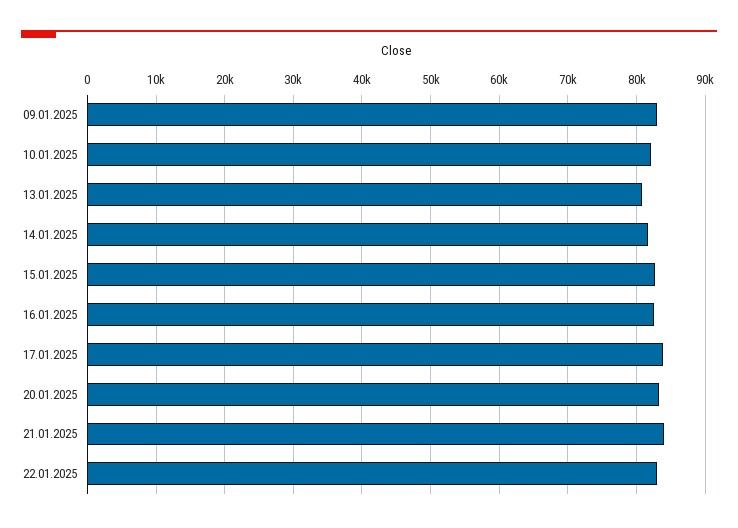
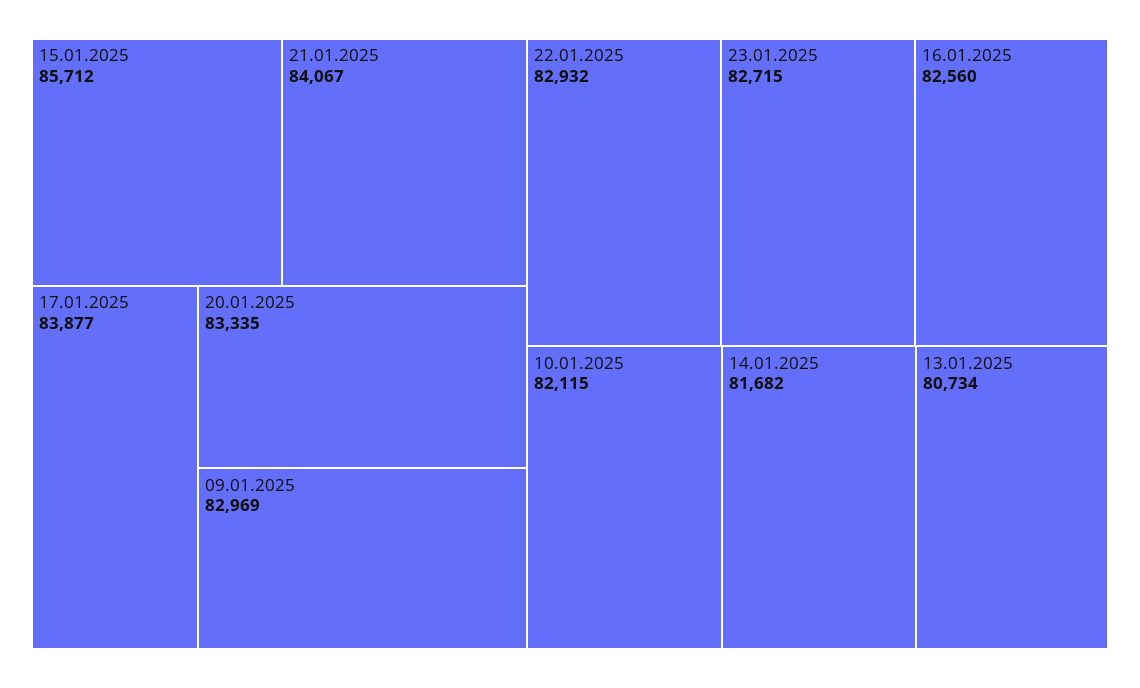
15.01.2025: 83000 -> 85712
23.01.2025: none -> 82715

